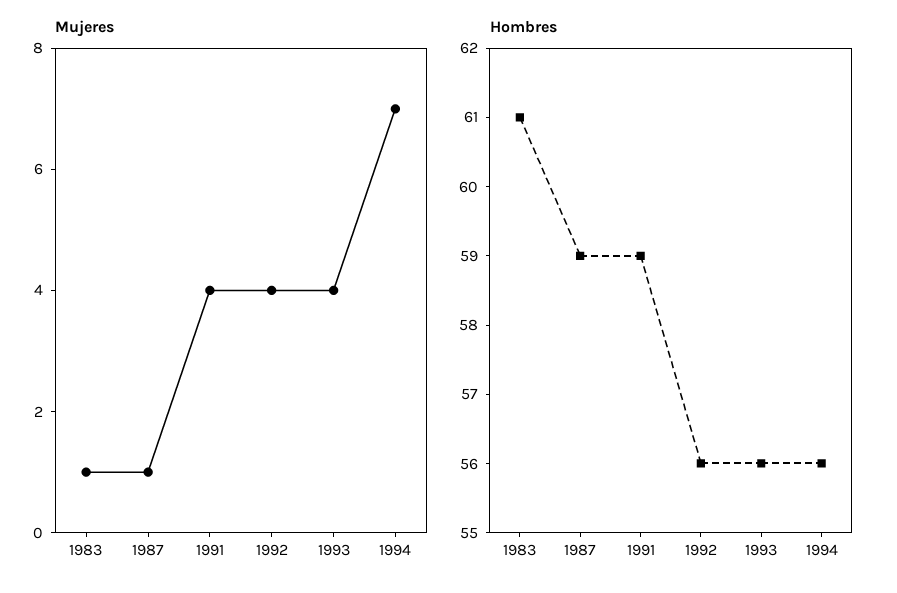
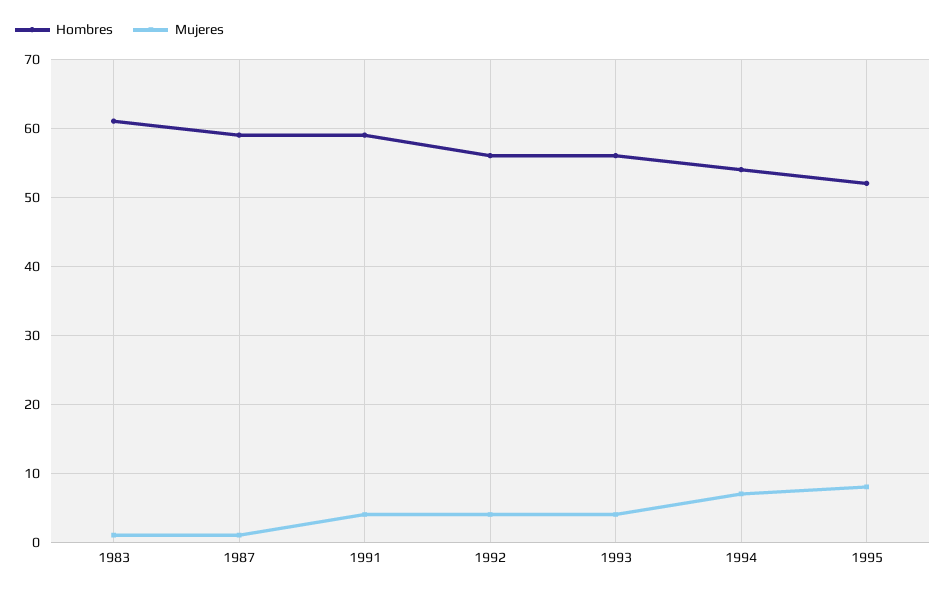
Hombres, 1994: 56 -> 54
Hombres, 1995: none -> 52
Mujeres, 1995: none -> 8

